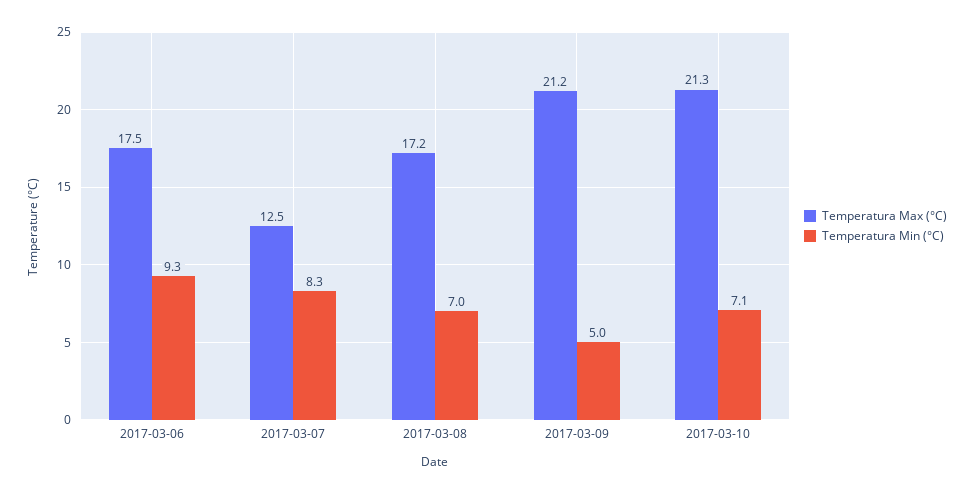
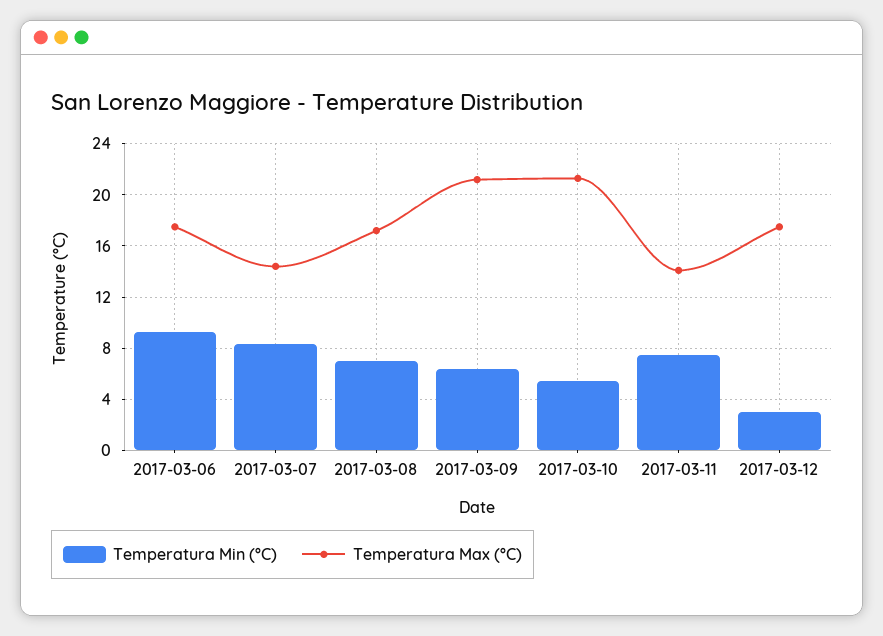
Temperatura Max (°C), 2017-03-07: 12.5 -> 14.5
Temperatura Min (°C), 2017-03-09: 5 -> 6.5
Temperatura Min (°C), 2017-03-10: 7.1 -> 5.5
Temperatura Min (°C), 2017-03-11: none -> 7.5
Temperatura Max (°C), 2017-03-11: none -> 14
Temperatura Min (°C), 2017-03-12: none -> 3
Temperatura Max (°C), 2017-03-12: none -> 17.5

